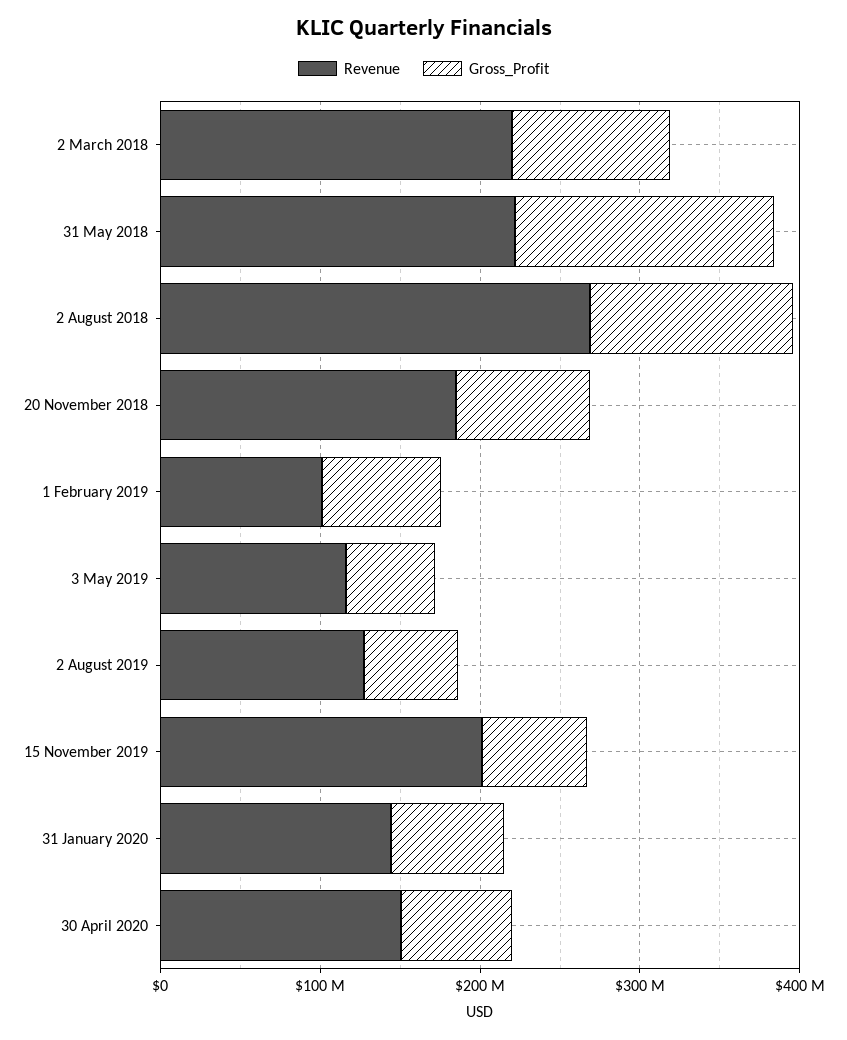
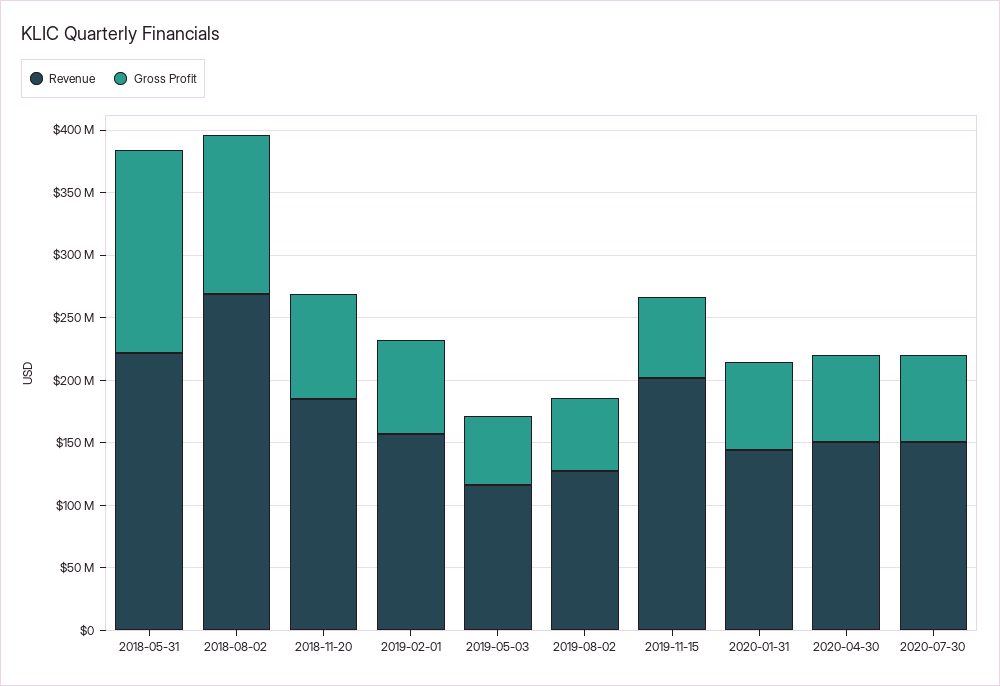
Revenue, 2 March 2018: 220000000 -> none
Gross_Profit, 2 March 2018: 100000000 -> none
Revenue, 1 February 2019: 100000000 -> 160000000
Revenue, 2020-07-30: none -> 150000000
Gross_Profit, 2020-07-30: none -> 70000000

